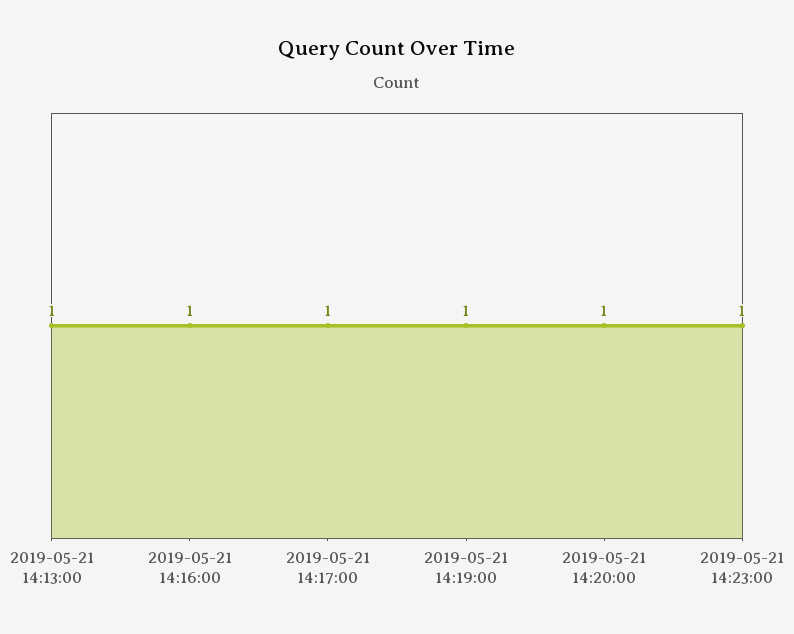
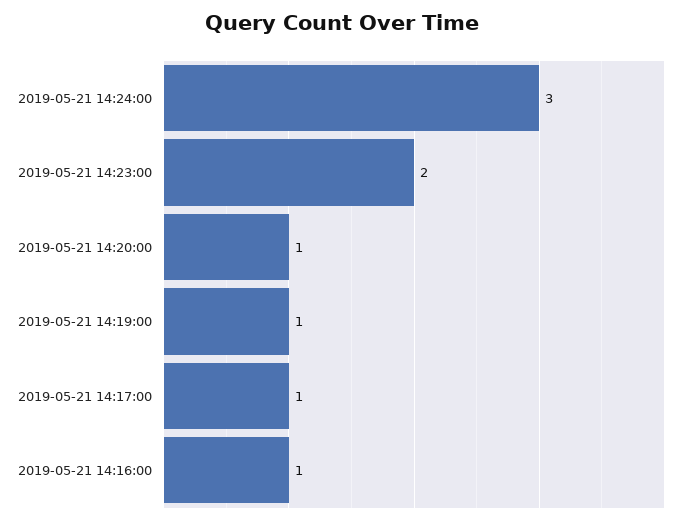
2019-05-21 14:13:00: 1 -> none
2019-05-21 14:23:00: 1 -> 2
2019-05-21 14:24:00: none -> 3

